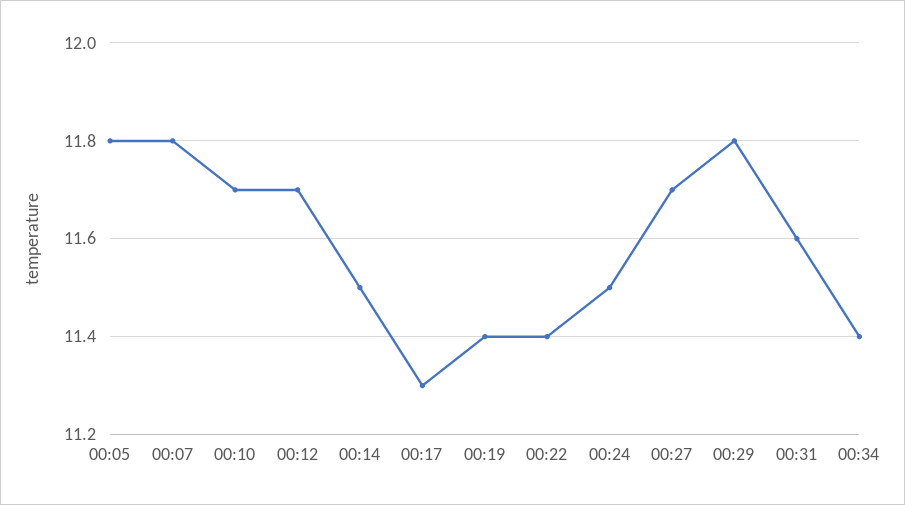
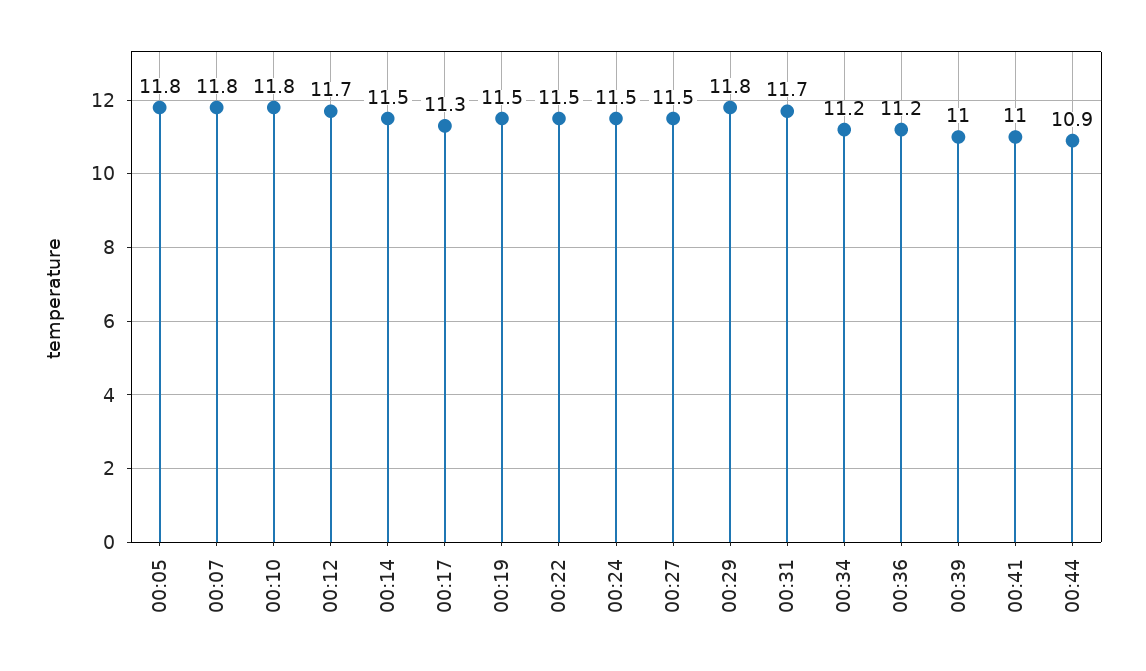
00:10: 11.7 -> 11.8
00:19: 11.4 -> 11.5
00:22: 11.4 -> 11.5
00:27: 11.7 -> 11.5
00:31: 11.6 -> 11.7
00:34: 11.4 -> 11.2
00:36: none -> 11.2
00:39: none -> 11
00:41: none -> 11
00:44: none -> 10.9

